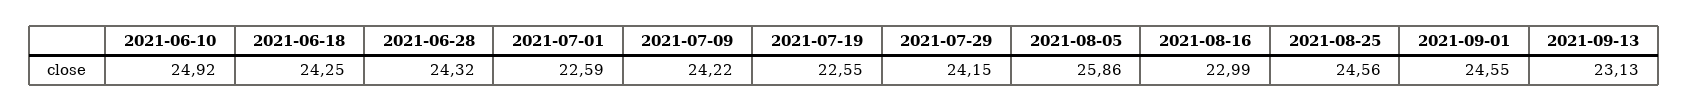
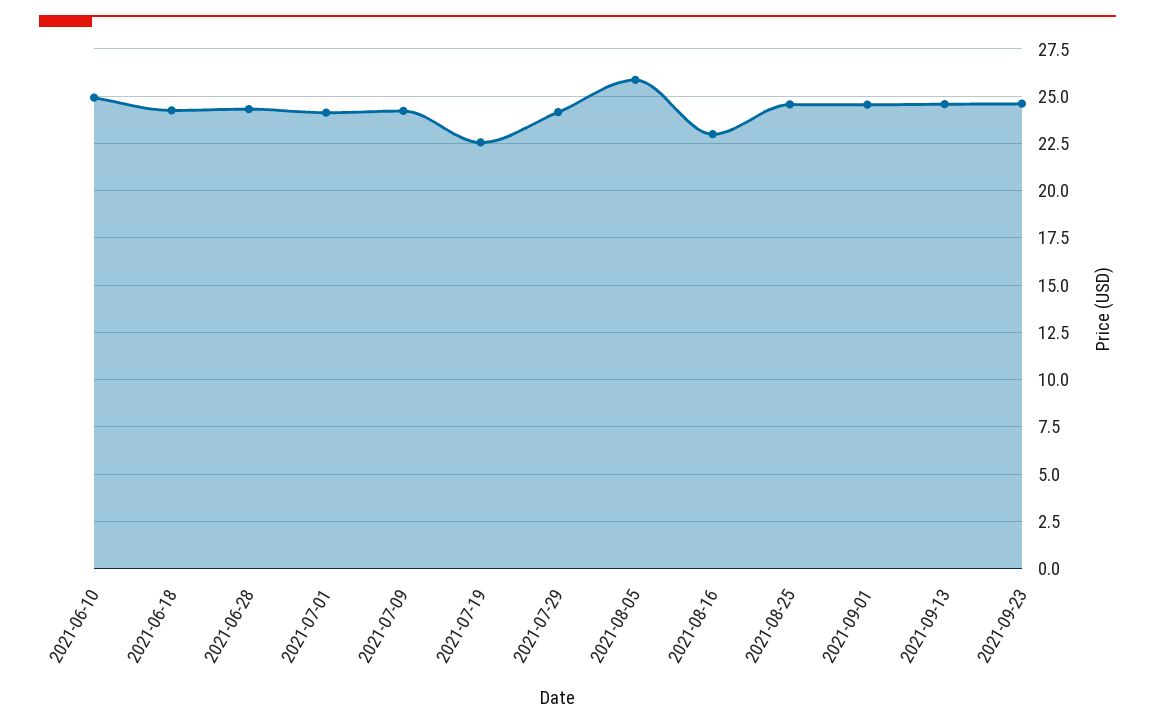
2021-07-01: 22.59 -> 24
2021-09-13: 23.13 -> 24.5
2021-09-23: none -> 24.5

